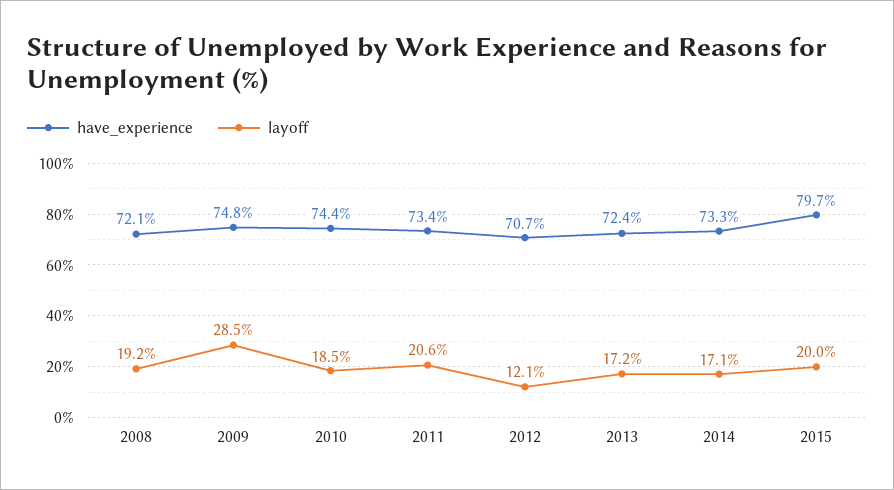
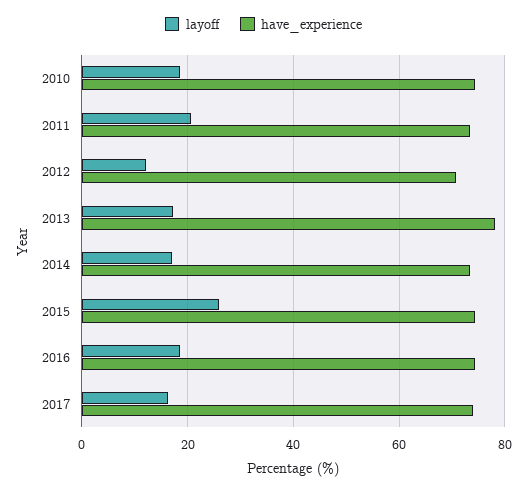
have_experience, 2008: 72.1 -> none
layoff, 2008: 19.2 -> none
have_experience, 2009: 74.8 -> none
layoff, 2009: 28.5 -> none
have_experience, 2013: 72.4 -> 78
have_experience, 2015: 79.7 -> 74
layoff, 2015: 20 -> 26
layoff, 2016: none -> 18
have_experience, 2016: none -> 74
layoff, 2017: none -> 16
have_experience, 2017: none -> 74

